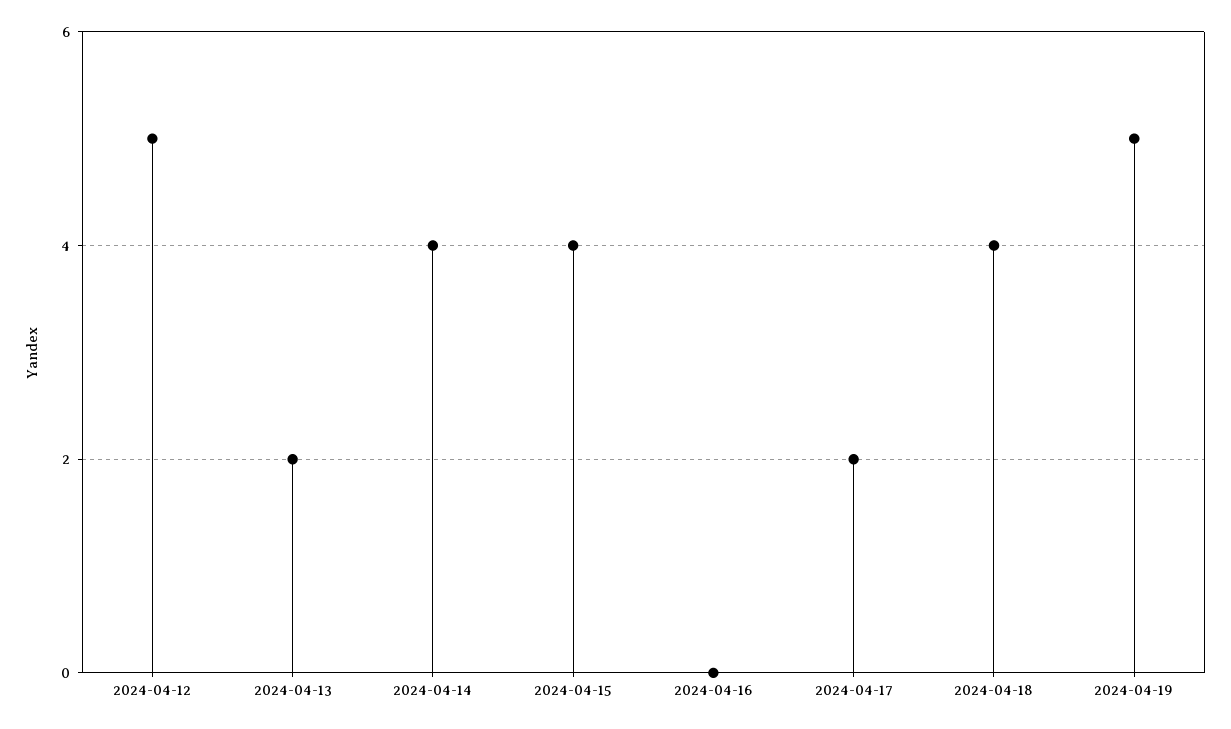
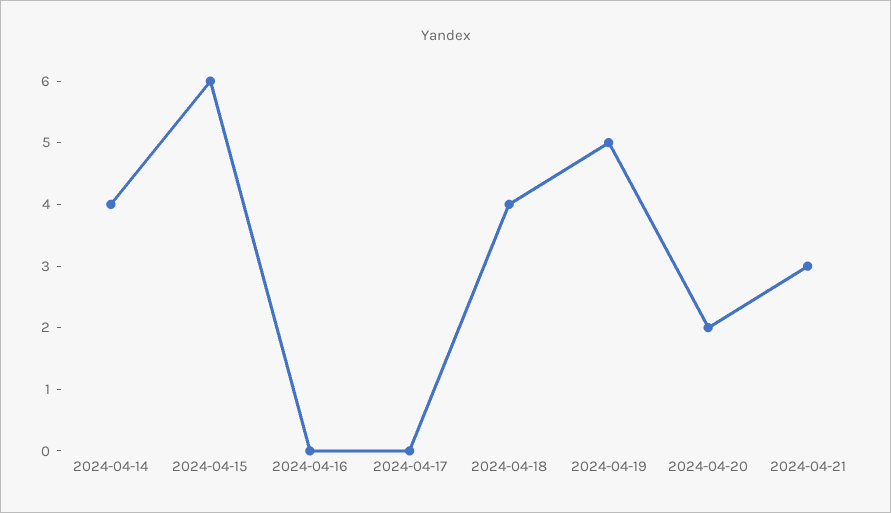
2024-04-12: 5 -> none
2024-04-13: 2 -> none
2024-04-15: 4 -> 6
2024-04-17: 2 -> 0
2024-04-20: none -> 2
2024-04-21: none -> 3

